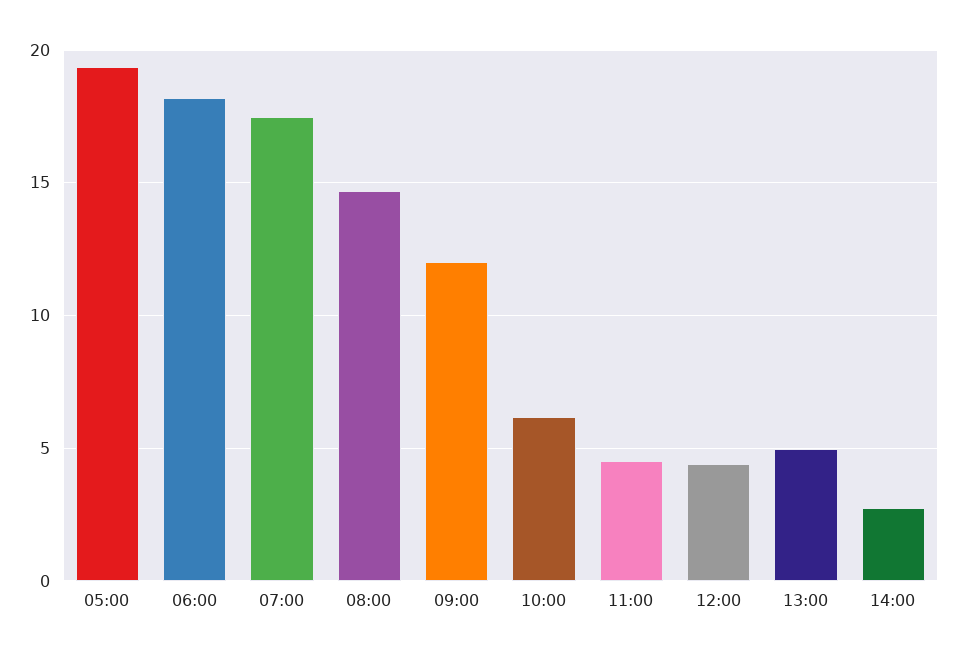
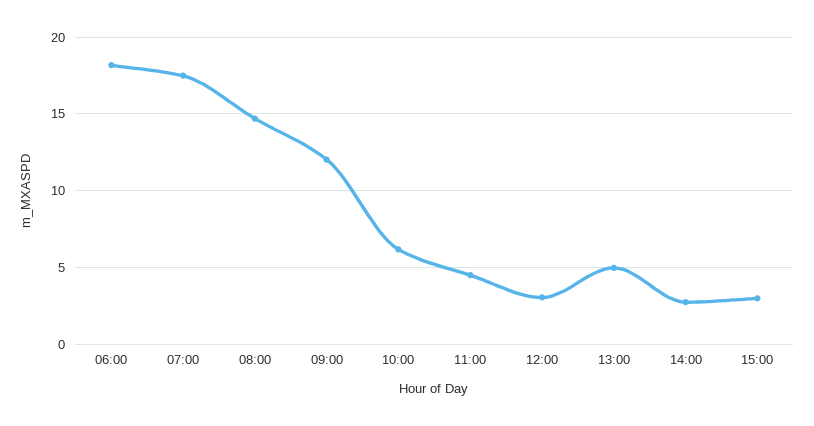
05:00: 19.5 -> none
12:00: 4.5 -> 3
15:00: none -> 3

